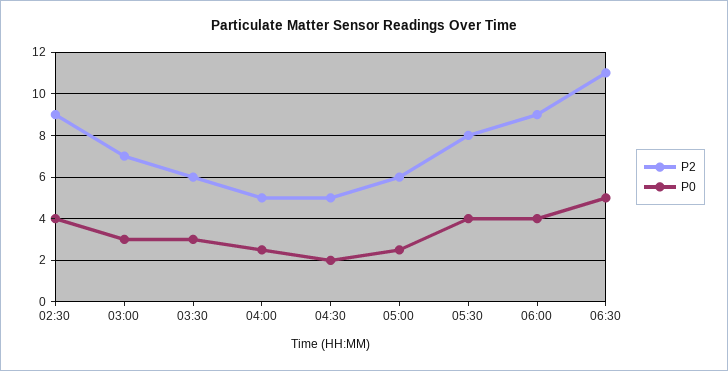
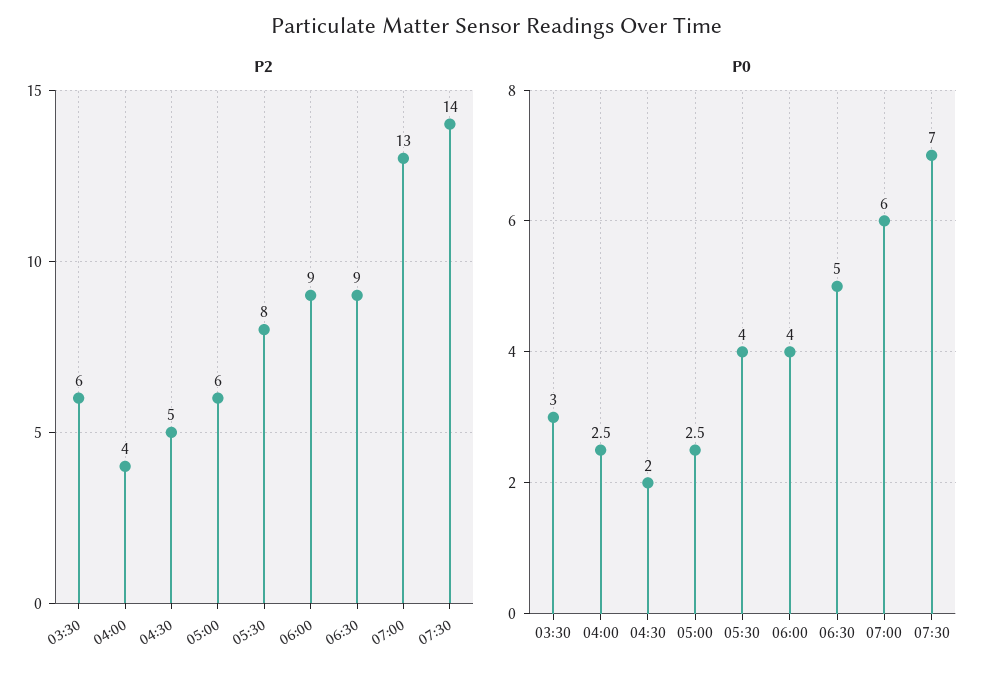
P2, 02:30: 9 -> none
P0, 02:30: 4 -> none
P2, 03:00: 7 -> none
P0, 03:00: 3 -> none
P2, 04:00: 5 -> 4
P2, 06:30: 11 -> 9
P2, 07:00: none -> 13
P2, 07:30: none -> 14
P0, 07:00: none -> 6
P0, 07:30: none -> 7

